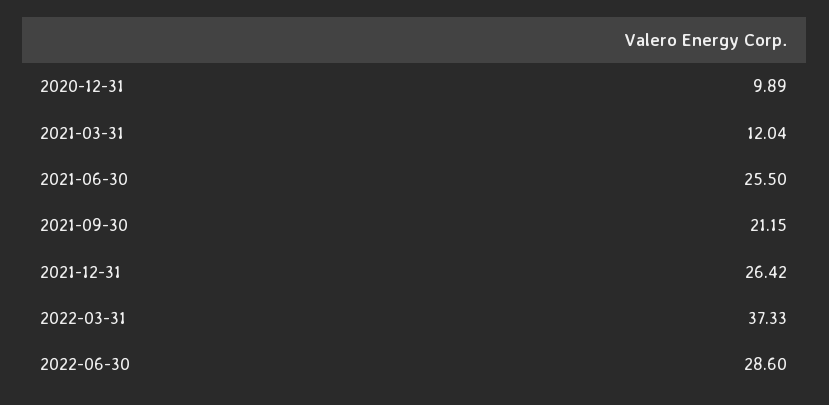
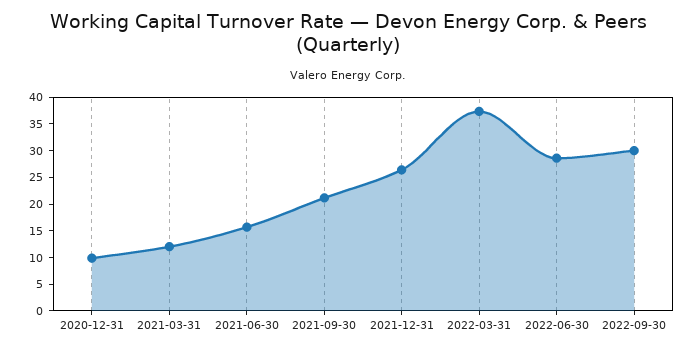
2021-06-30: 25.5 -> 15
2022-09-30: none -> 30

